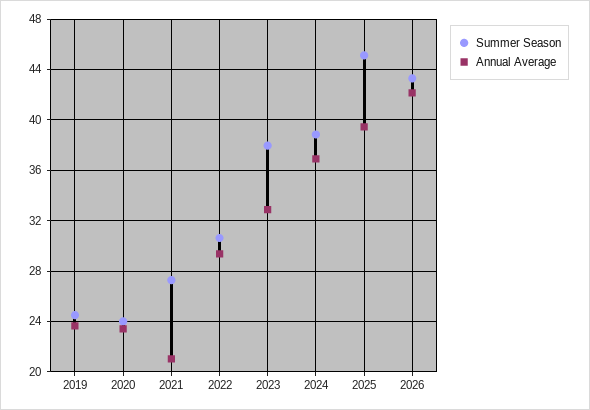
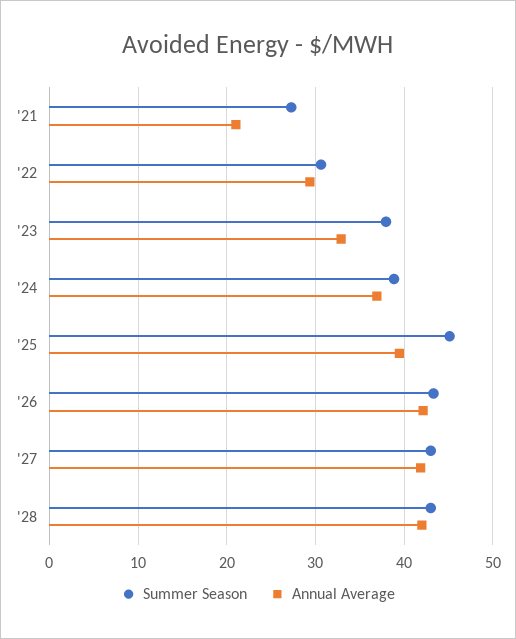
Summer Season, 2019: 24.5 -> none
Annual Average, 2019: 23.5 -> none
Summer Season, 2020: 24 -> none
Annual Average, 2020: 23.5 -> none
Summer Season, '27: none -> 43
Annual Average, '27: none -> 42
Summer Season, '28: none -> 43
Annual Average, '28: none -> 42

